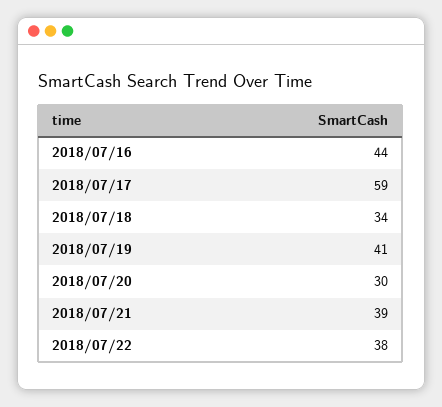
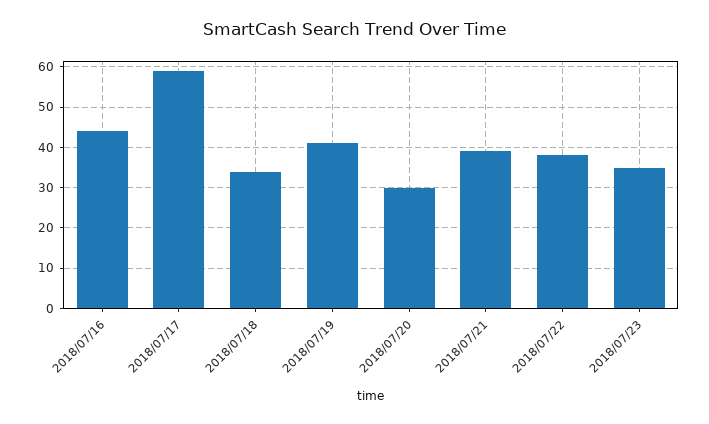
2018/07/23: none -> 35

